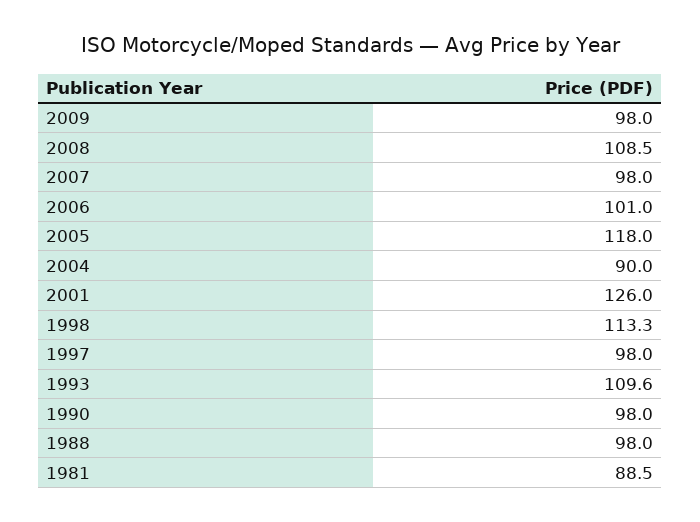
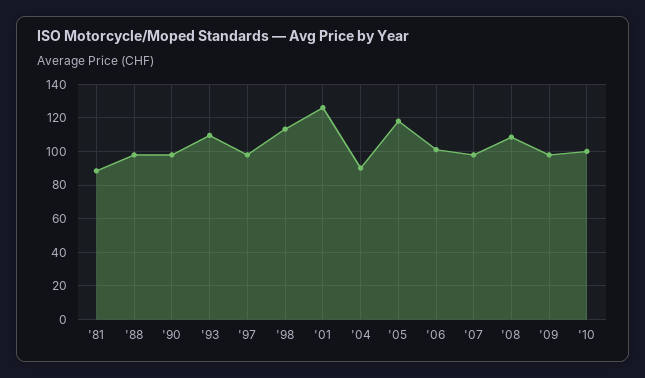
'10: none -> 100

